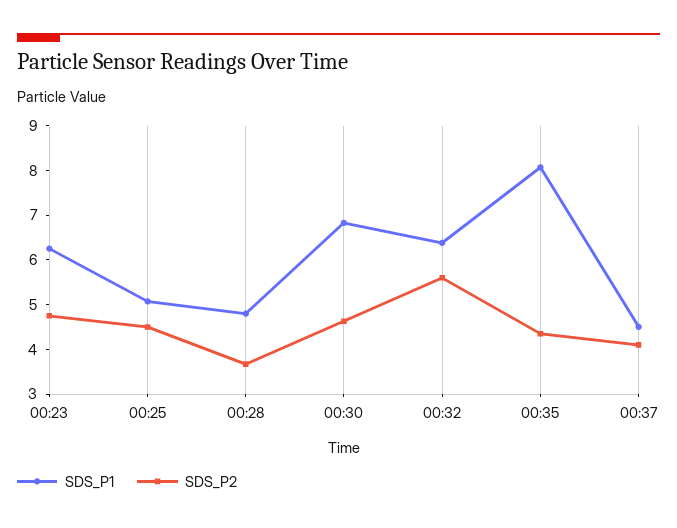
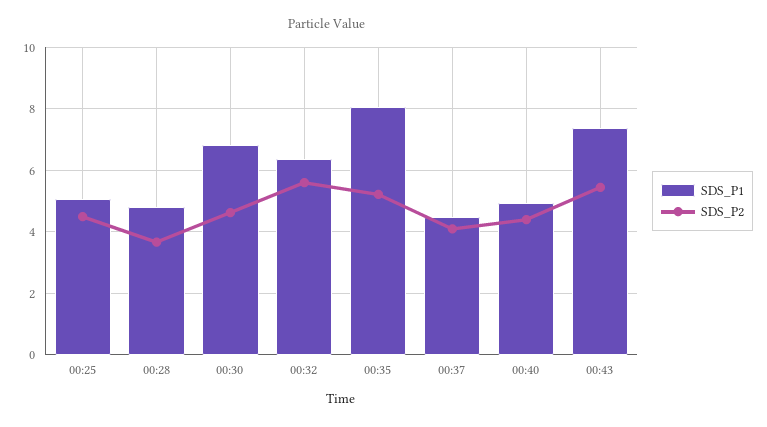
SDS_P1, 00:23: 6.2 -> none
SDS_P2, 00:23: 4.8 -> none
SDS_P2, 00:35: 4.4 -> 5.2
SDS_P1, 00:40: none -> 5
SDS_P2, 00:40: none -> 4.4
SDS_P1, 00:43: none -> 7.4
SDS_P2, 00:43: none -> 5.4

